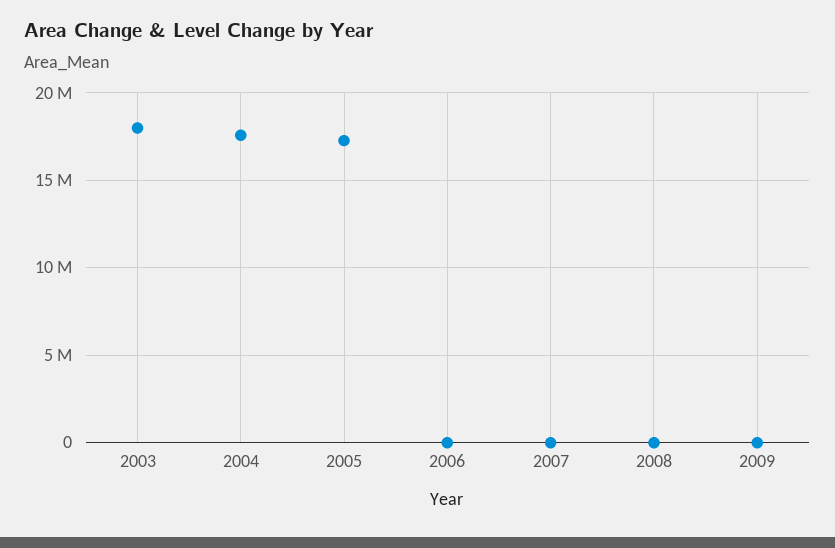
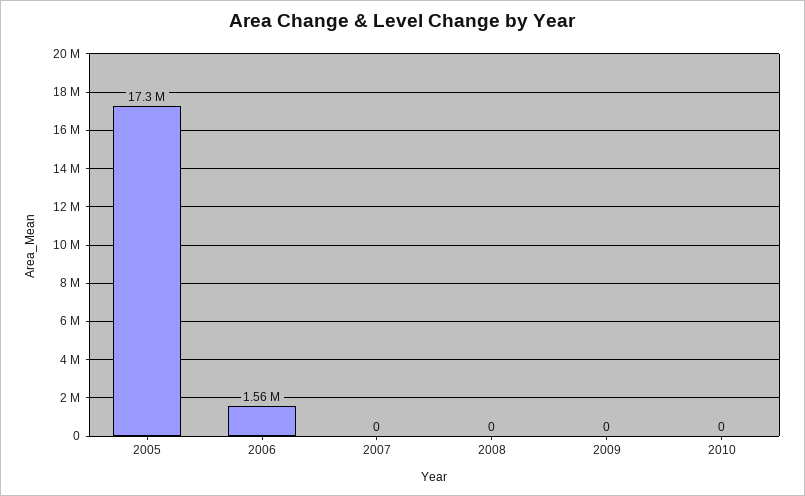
2003: 18000000 -> none
2004: 17500000 -> none
2006: 0 -> 1560000
2010: none -> 0

